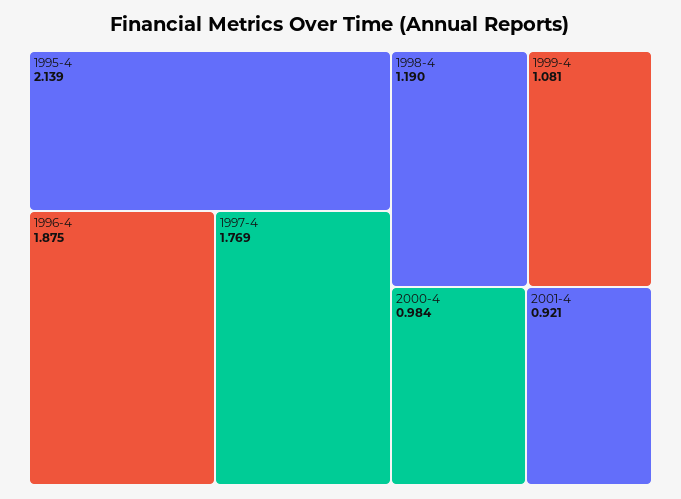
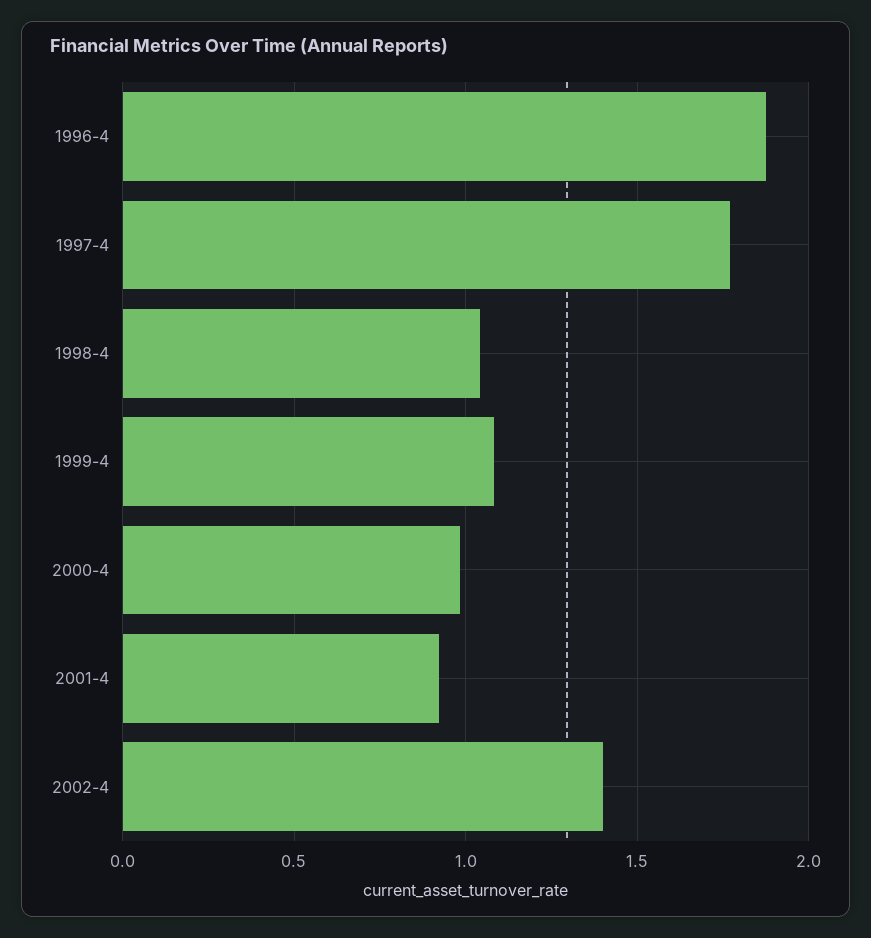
1995-4: 2.139 -> none
1998-4: 1.19 -> 1.05
2002-4: none -> 1.4

